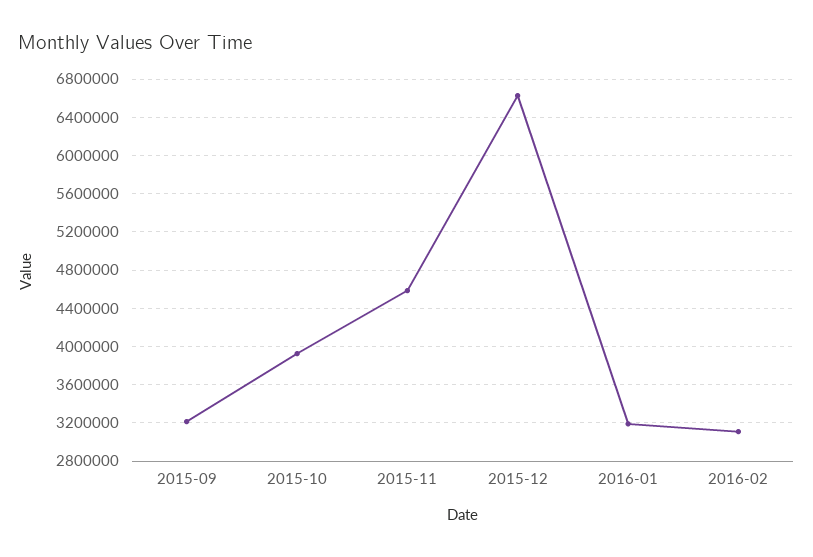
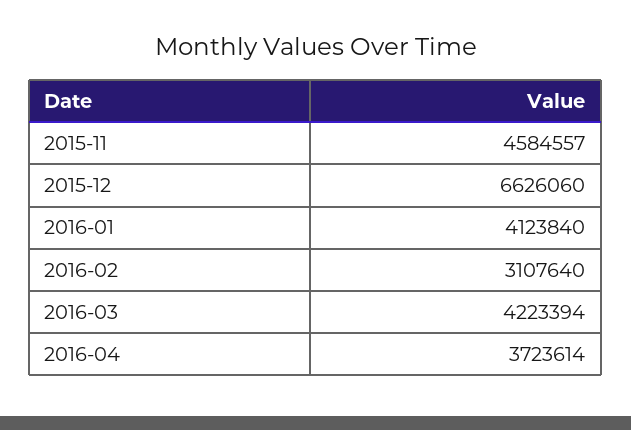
2015-09: 3200000 -> none
2015-10: 3900000 -> none
2016-01: 3200000 -> 4123840
2016-03: none -> 4223394
2016-04: none -> 3723614

